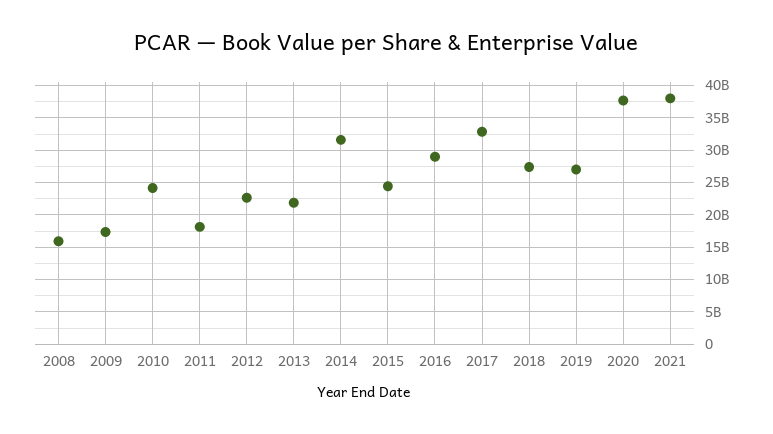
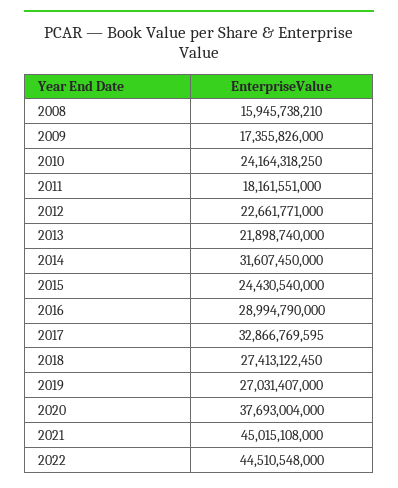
2021: 38000000000 -> 45015108000
2022: none -> 44510548000

